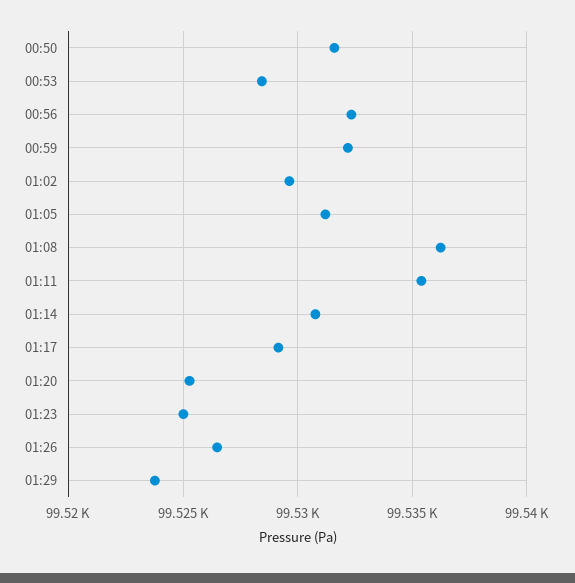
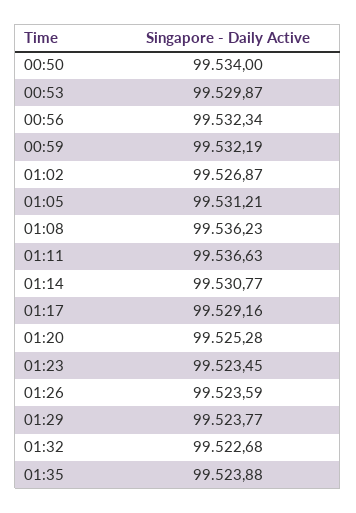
00:50: 99531.5 -> 99534
00:53: 99528.5 -> 99529.87
01:02: 99529.5 -> 99526.87
01:11: 99535.5 -> 99536.63
01:23: 99525 -> 99523.45
01:26: 99526.5 -> 99523.59
01:32: none -> 99522.68
01:35: none -> 99523.88

